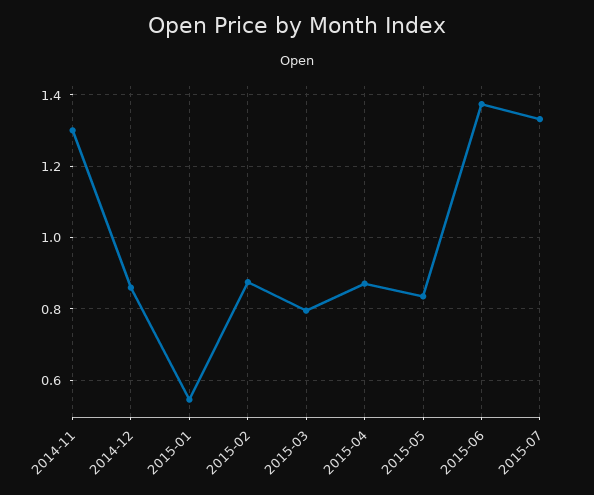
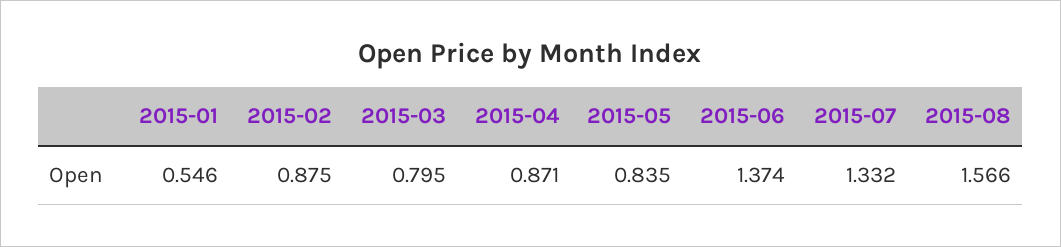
2014-11: 1.3 -> none
2014-12: 0.86 -> none
2015-08: none -> 1.566

